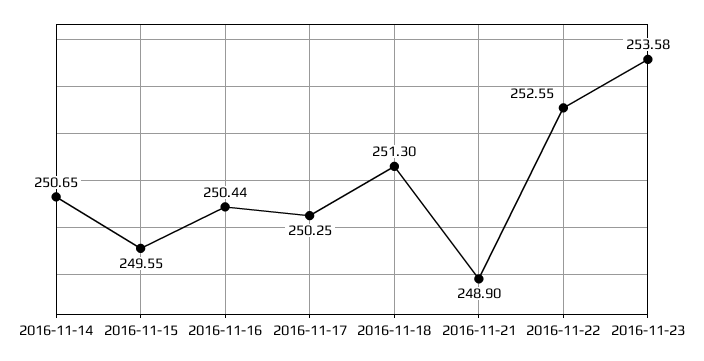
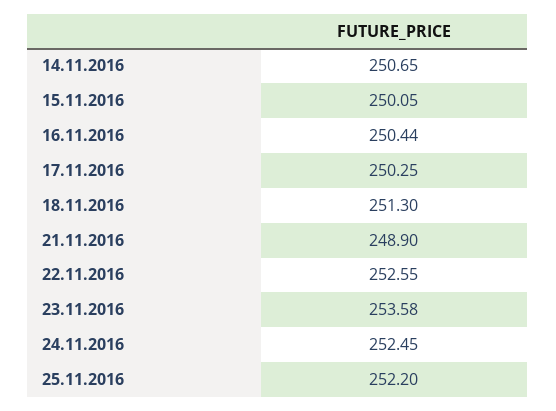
2016-11-15: 249.55 -> 250.05
24.11.2016: none -> 252.45
25.11.2016: none -> 252.2

